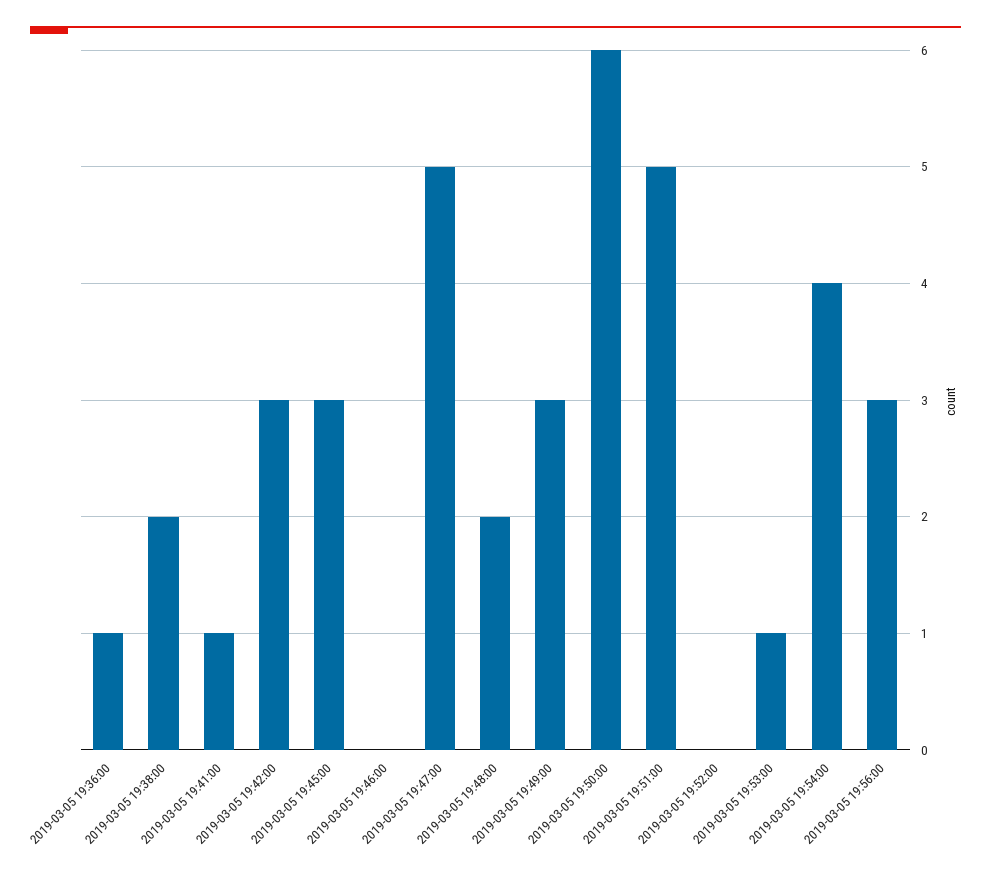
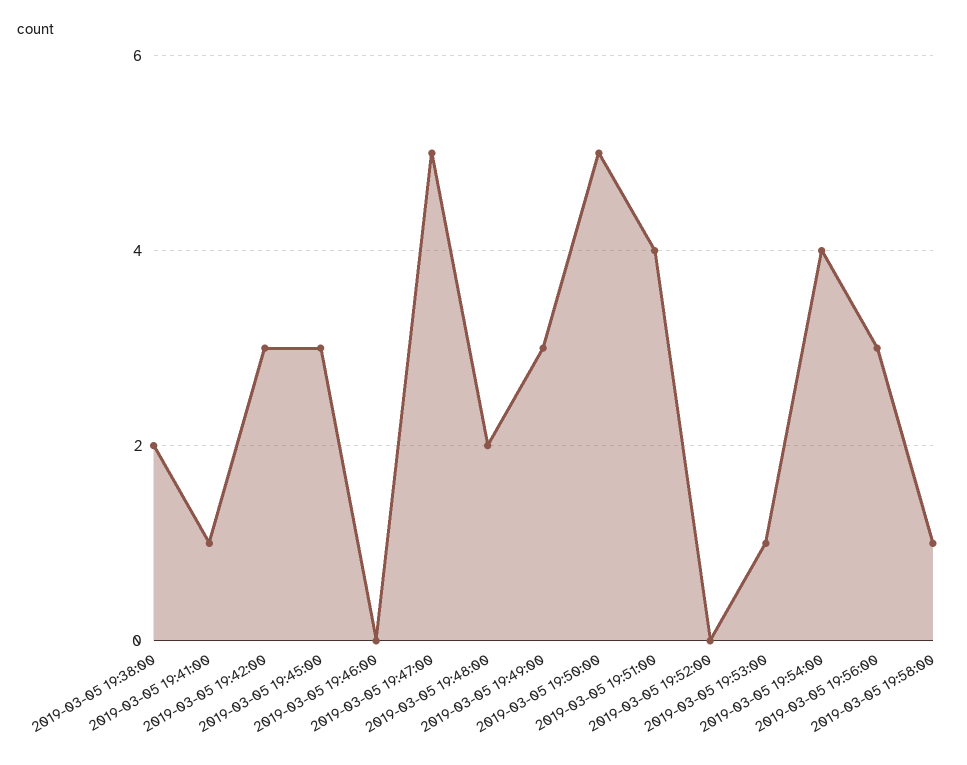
2019-03-05 19:36:00: 1 -> none
2019-03-05 19:50:00: 6 -> 5
2019-03-05 19:51:00: 5 -> 4
2019-03-05 19:58:00: none -> 1

